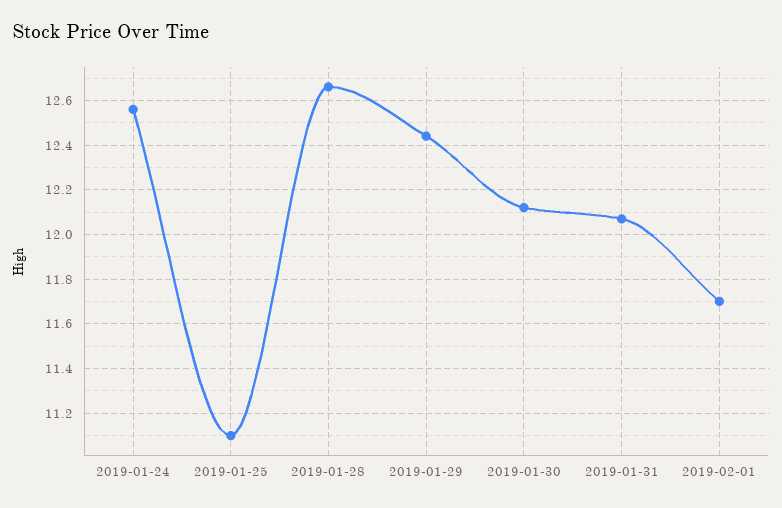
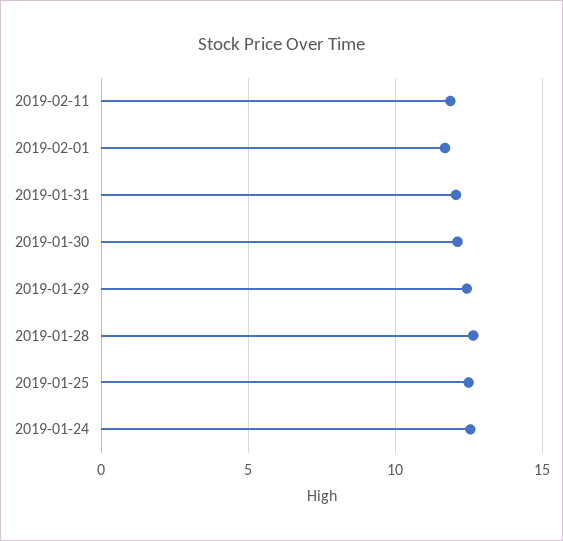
2019-01-25: 11.1 -> 12.5
2019-02-11: none -> 12

